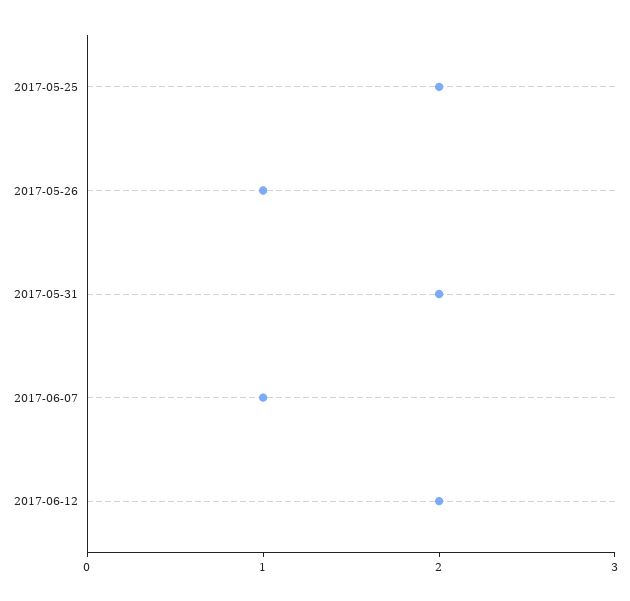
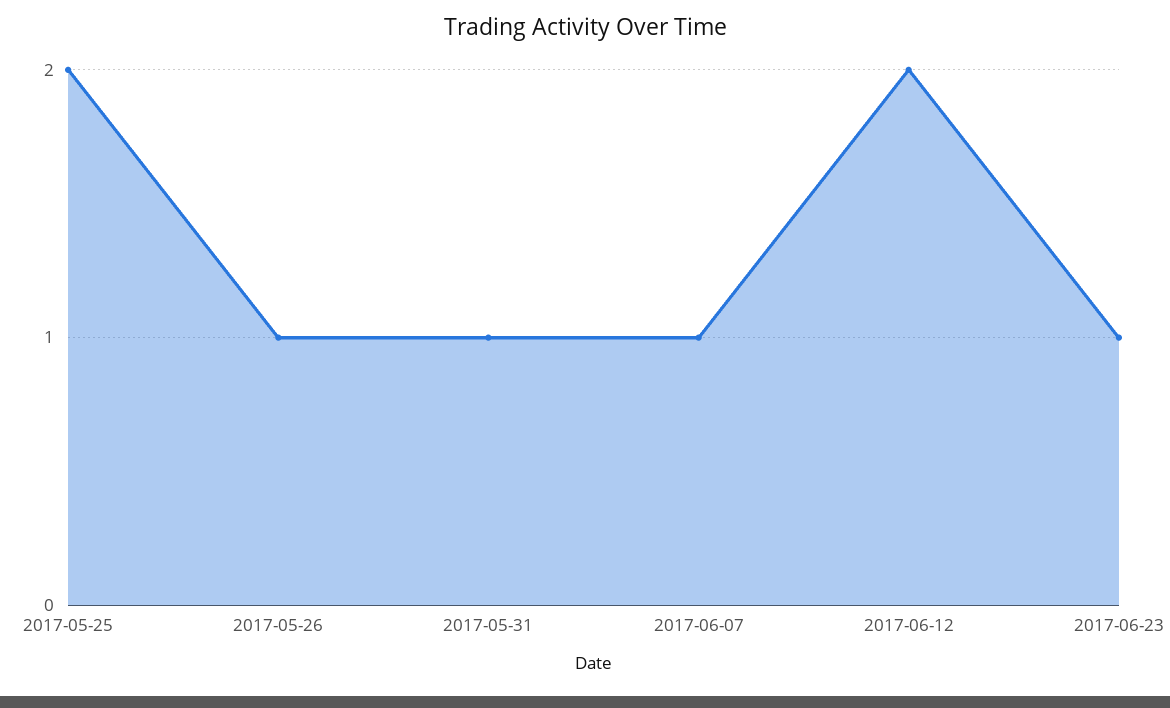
2017-05-31: 2 -> 1
2017-06-23: none -> 1

